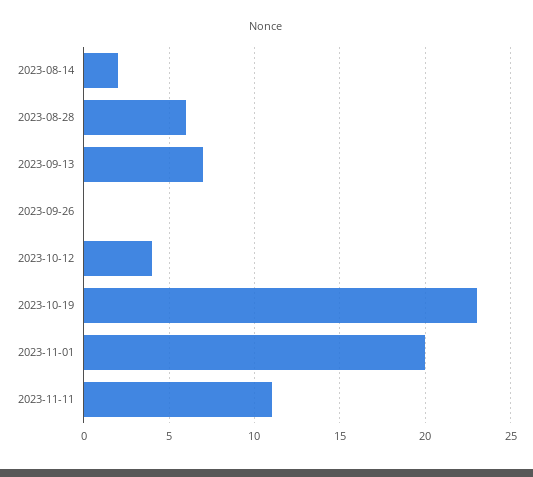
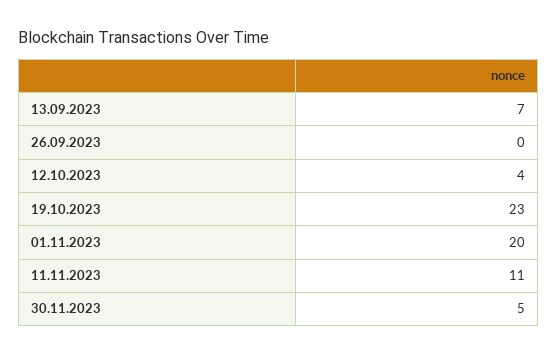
2023-08-14: 2 -> none
2023-08-28: 6 -> none
30.11.2023: none -> 5

